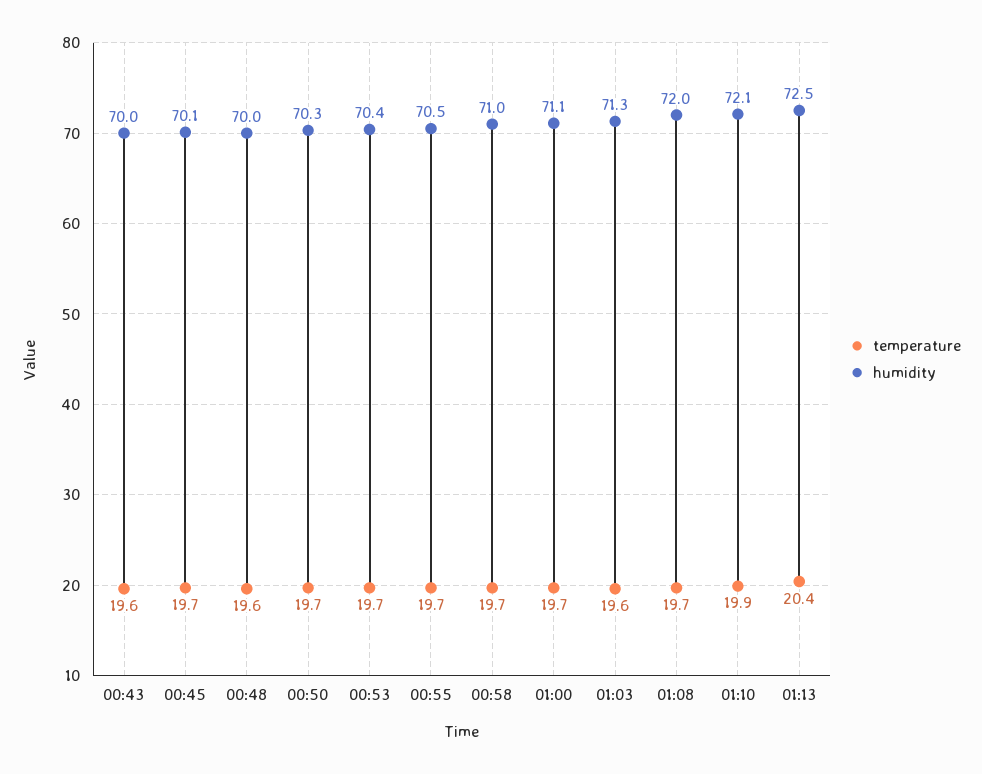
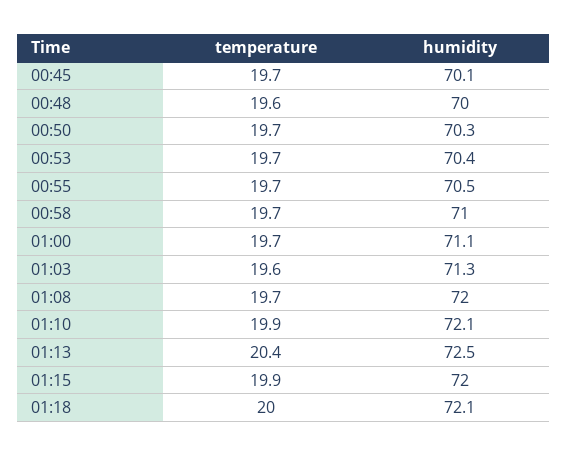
temperature, 00:43: 19.6 -> none
humidity, 00:43: 70 -> none
temperature, 01:15: none -> 19.9
humidity, 01:15: none -> 72
temperature, 01:18: none -> 20
humidity, 01:18: none -> 72.1

